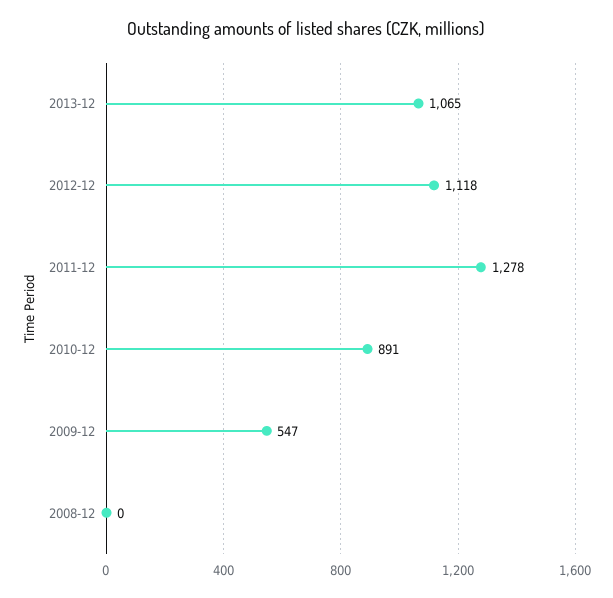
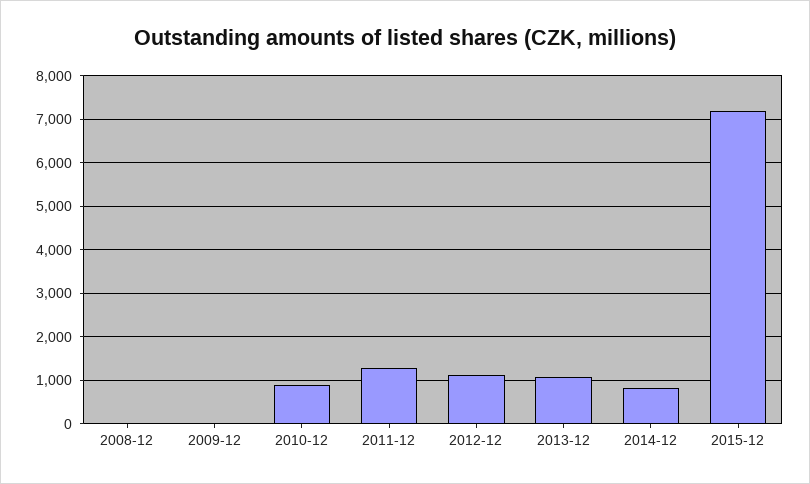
2009-12: 547 -> 0
2014-12: none -> 800
2015-12: none -> 7200

